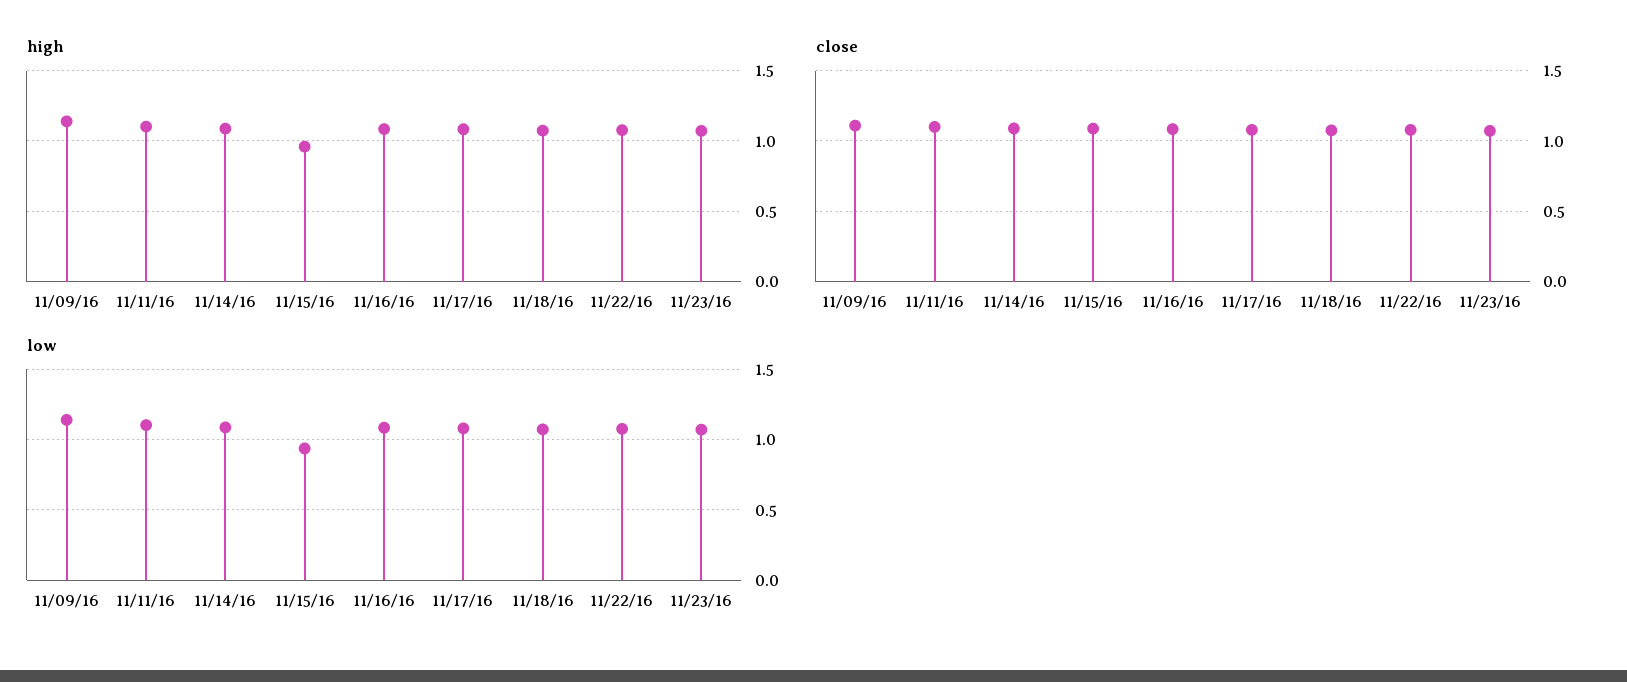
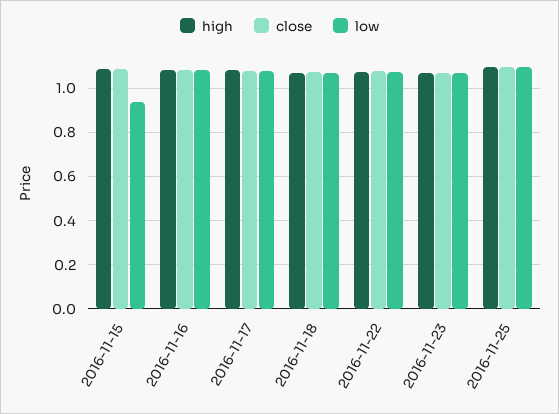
high, 11/09/16: 1.15 -> none
high, 11/11/16: 1.1 -> none
high, 11/14/16: 1.1 -> none
high, 11/15/16: 0.95 -> 1.1
close, 11/09/16: 1.1 -> none
close, 11/11/16: 1.1 -> none
close, 11/14/16: 1.1 -> none
low, 11/09/16: 1.15 -> none
low, 11/11/16: 1.1 -> none
low, 11/14/16: 1.1 -> none
high, 2016-11-25: none -> 1.1
close, 2016-11-25: none -> 1.1
low, 2016-11-25: none -> 1.1

